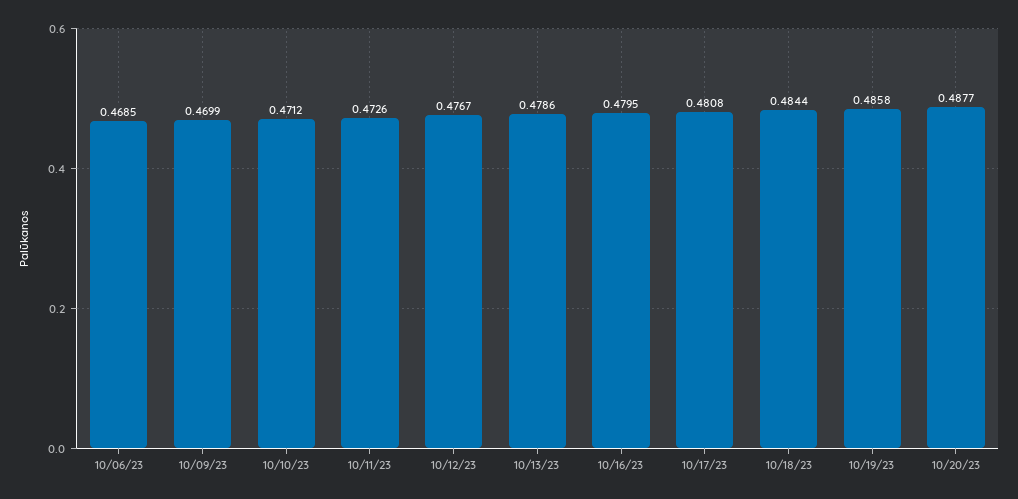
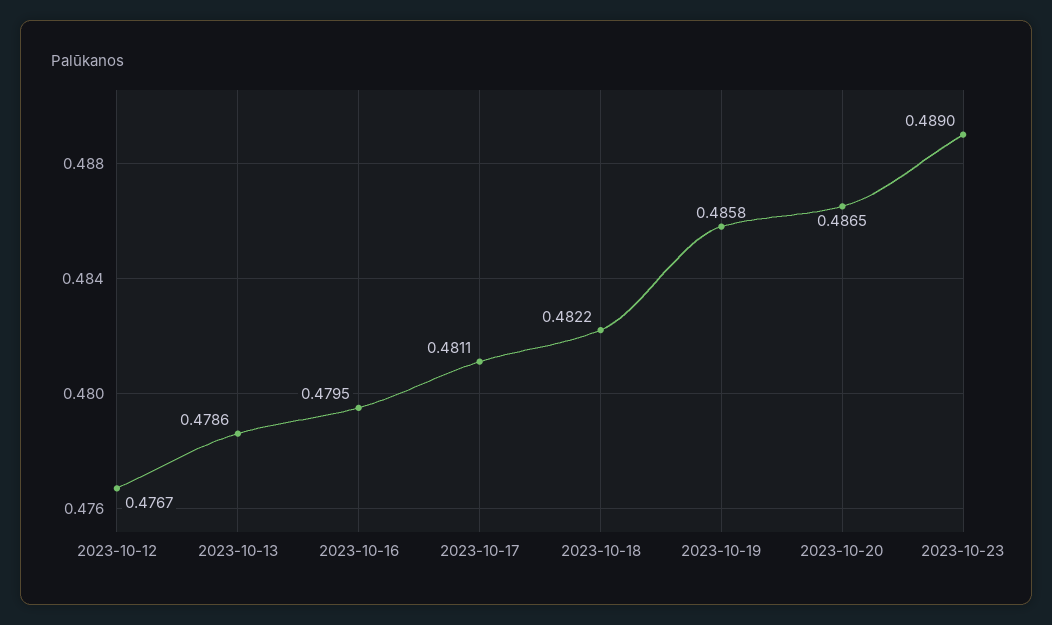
10/06/23: 0.4685 -> none
10/09/23: 0.4699 -> none
10/10/23: 0.4712 -> none
10/11/23: 0.4726 -> none
10/17/23: 0.4808 -> 0.4811
10/18/23: 0.4844 -> 0.4822
10/20/23: 0.4877 -> 0.4865
2023-10-23: none -> 0.489

